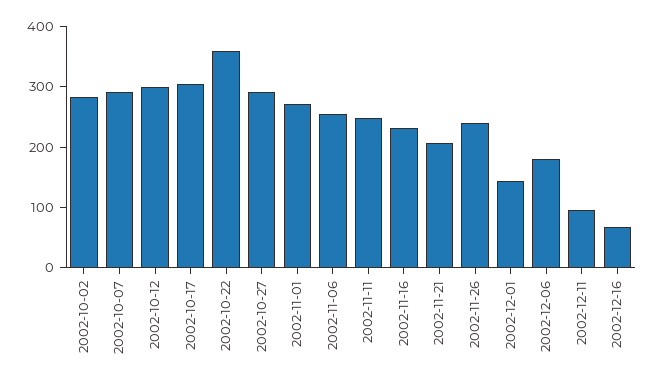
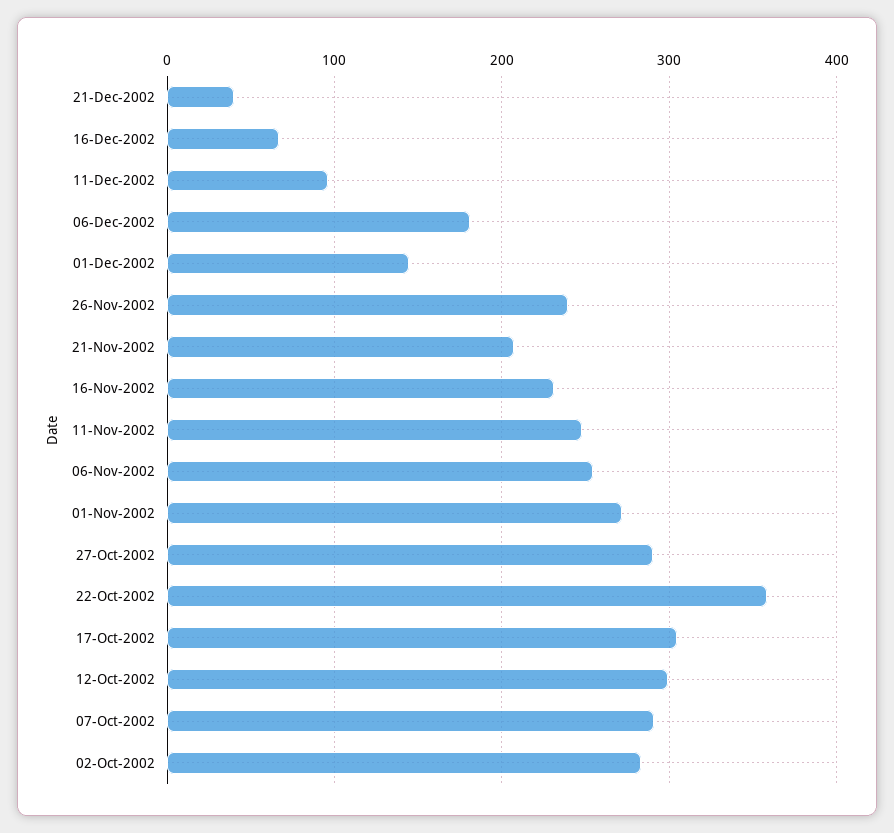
21-Dec-2002: none -> 40

